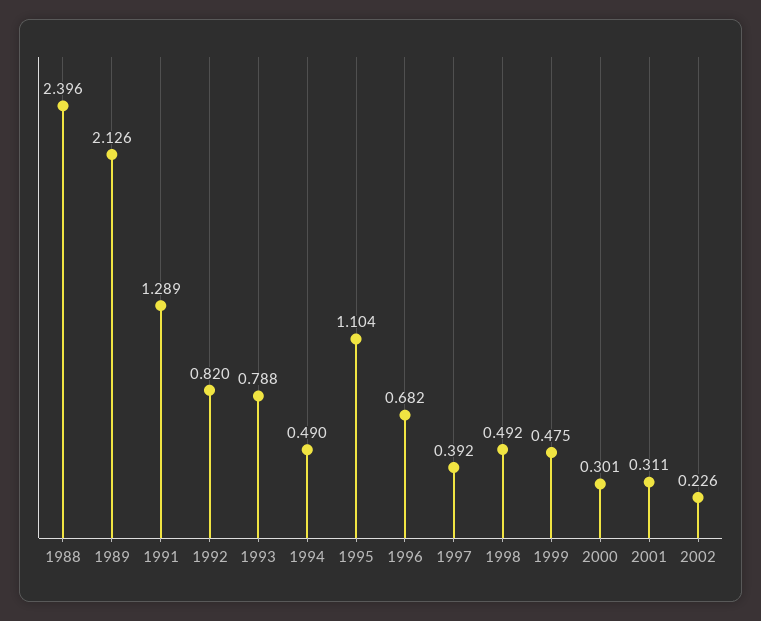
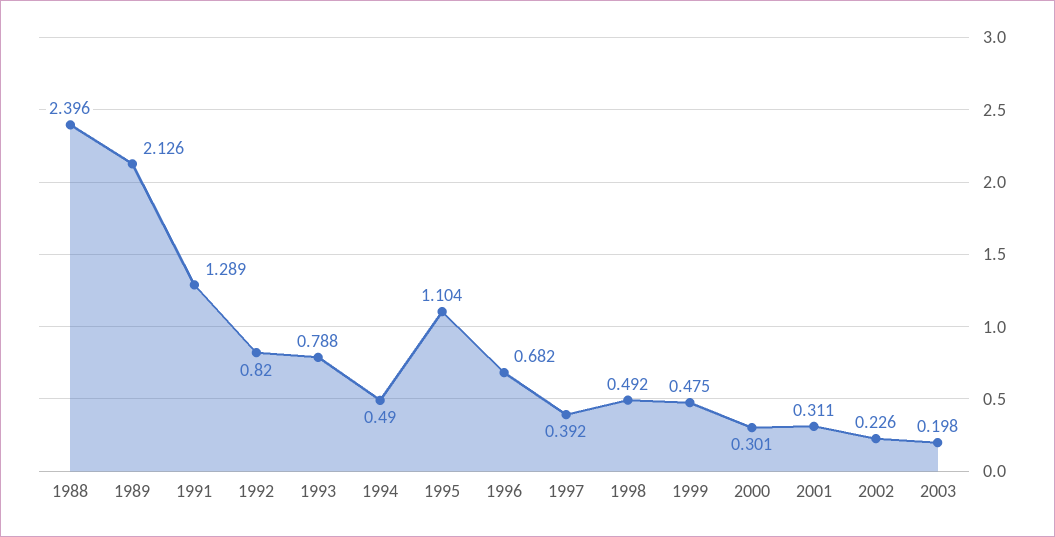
2003: none -> 0.198

